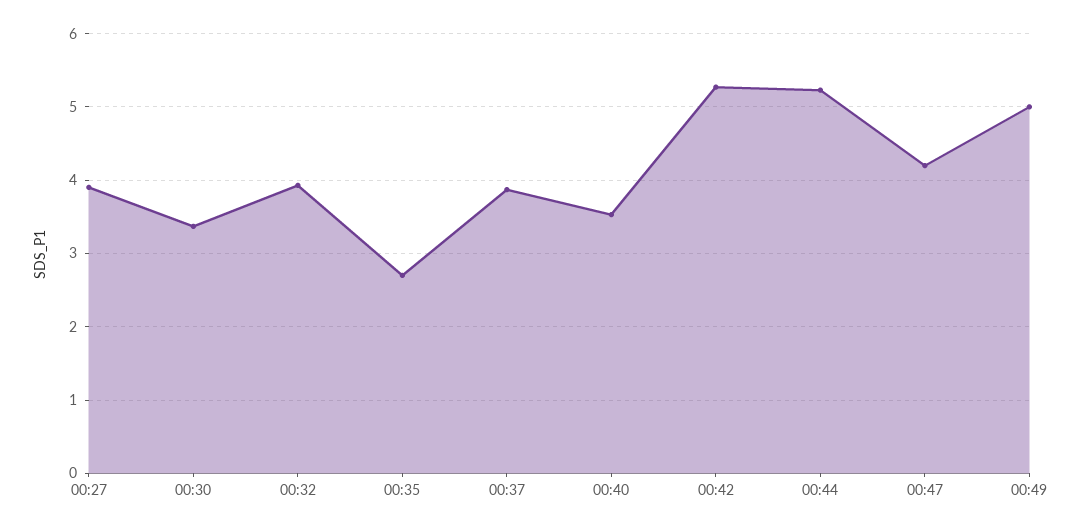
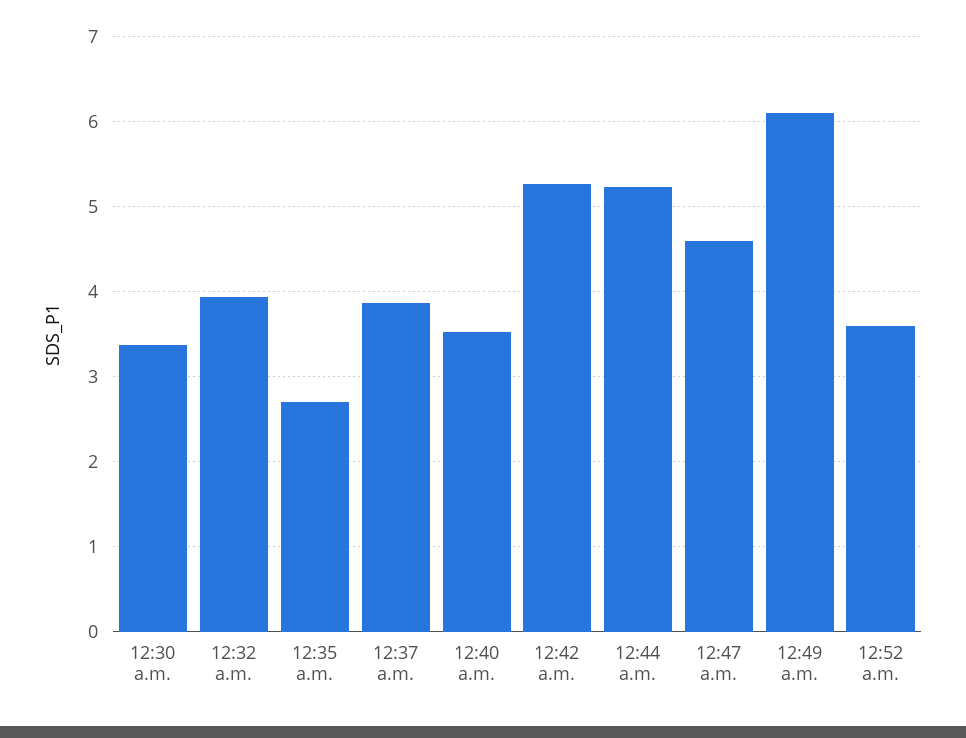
00:27: 3.9 -> none
00:47: 4.2 -> 4.6
00:49: 5 -> 6.1
12:52 a.m.: none -> 3.6

